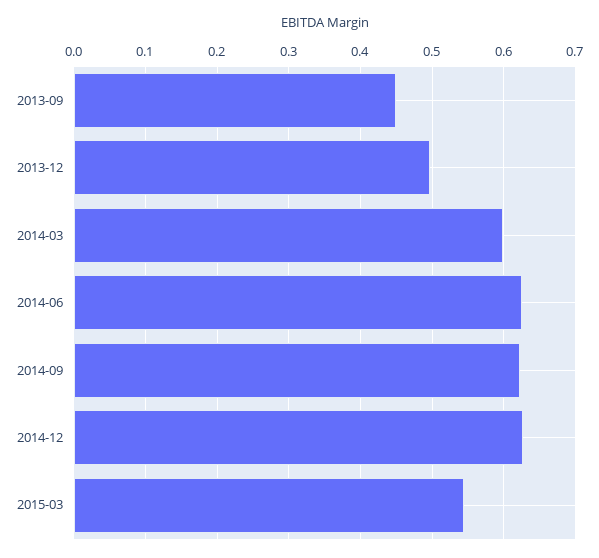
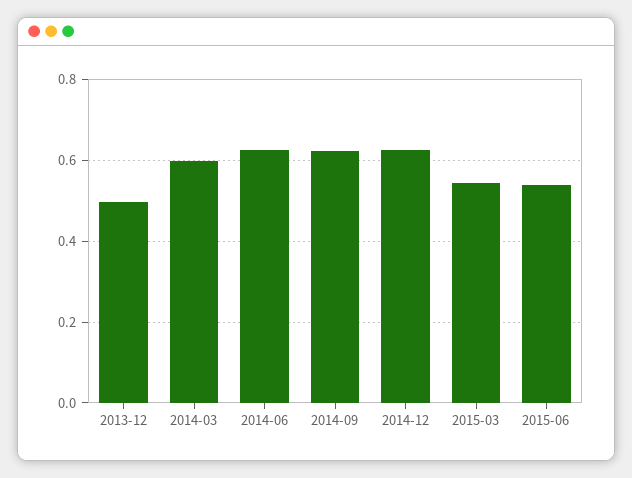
2013-09: 0.45 -> none
2015-06: none -> 0.54

